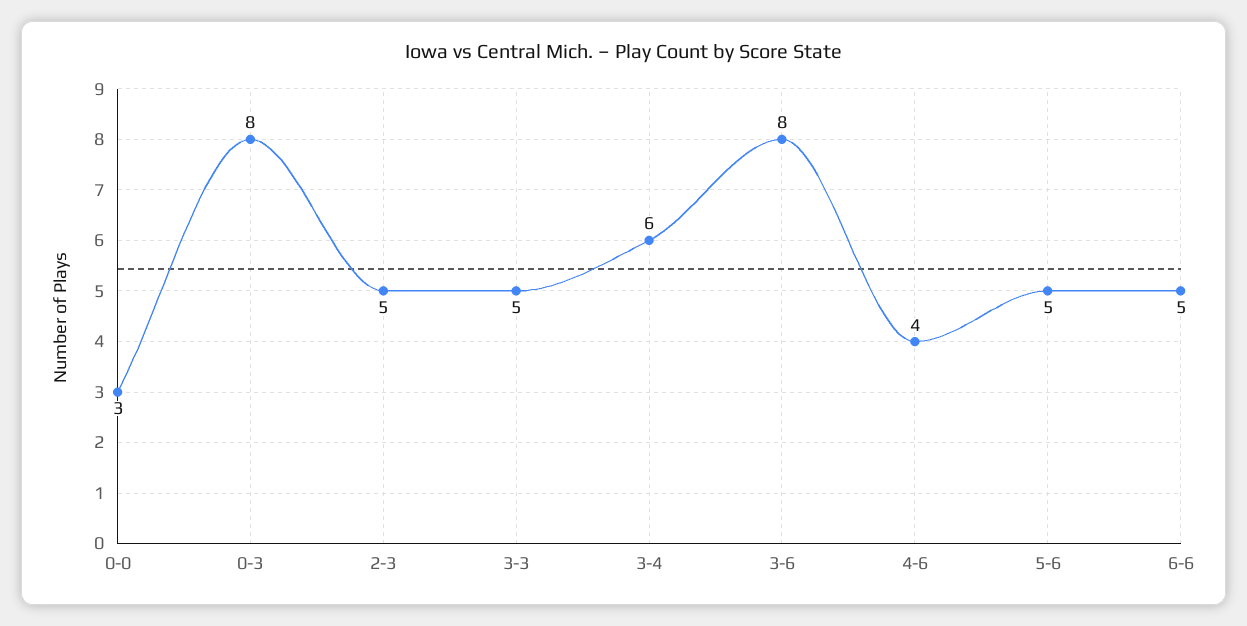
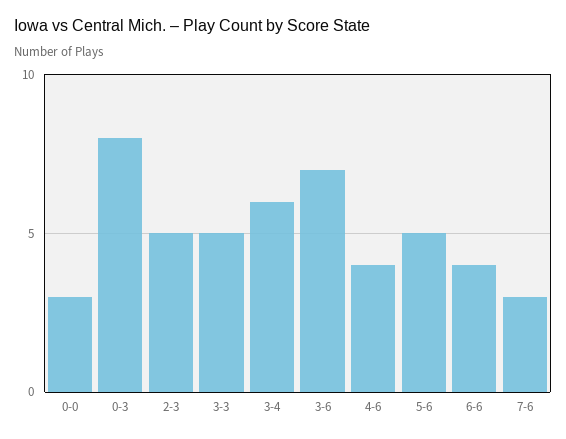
3-6: 8 -> 7
6-6: 5 -> 4
7-6: none -> 3

